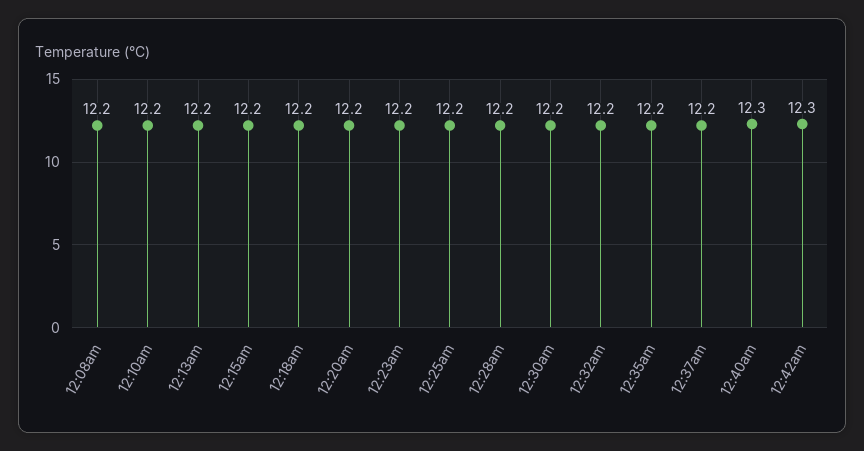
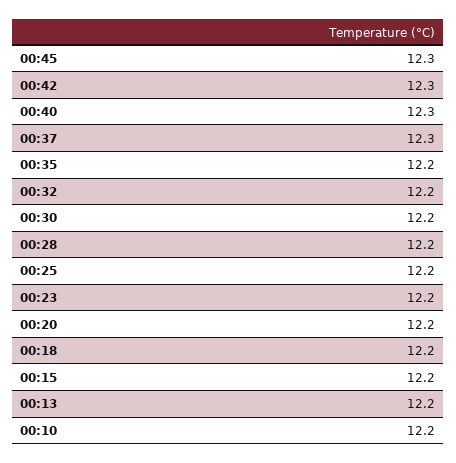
12:08am: 12.2 -> none
12:37am: 12.2 -> 12.3
00:45: none -> 12.3

